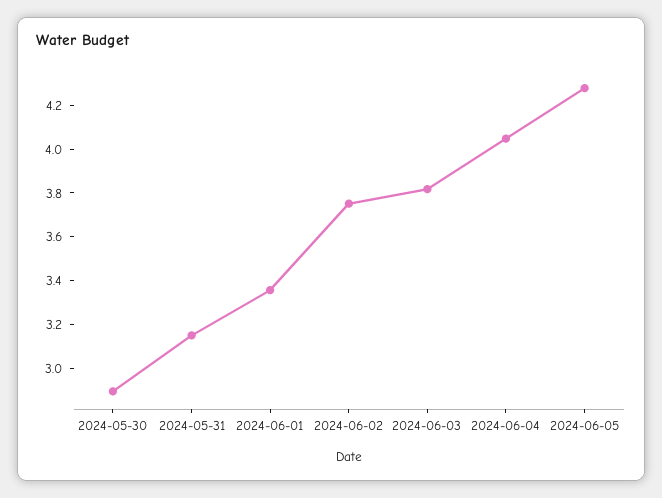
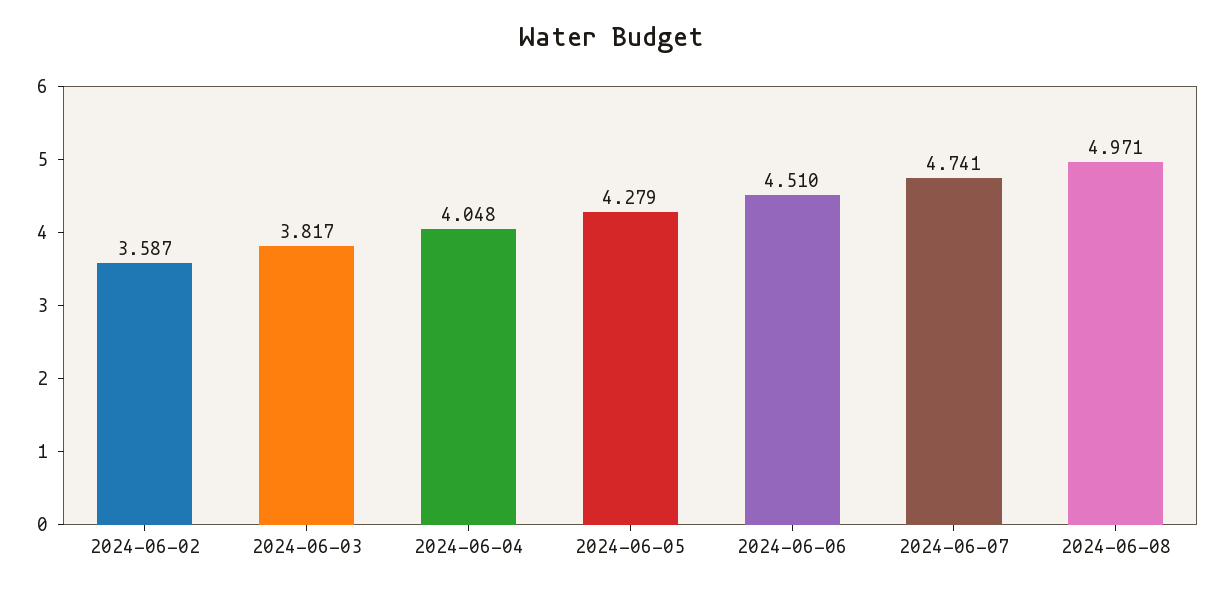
2024-05-30: 2.9 -> none
2024-05-31: 3.15 -> none
2024-06-01: 3.35 -> none
2024-06-02: 3.75 -> 3.587
2024-06-06: none -> 4.51
2024-06-07: none -> 4.741
2024-06-08: none -> 4.971

